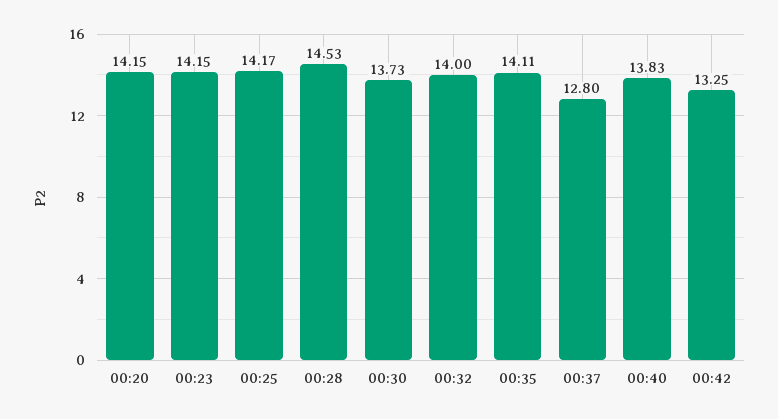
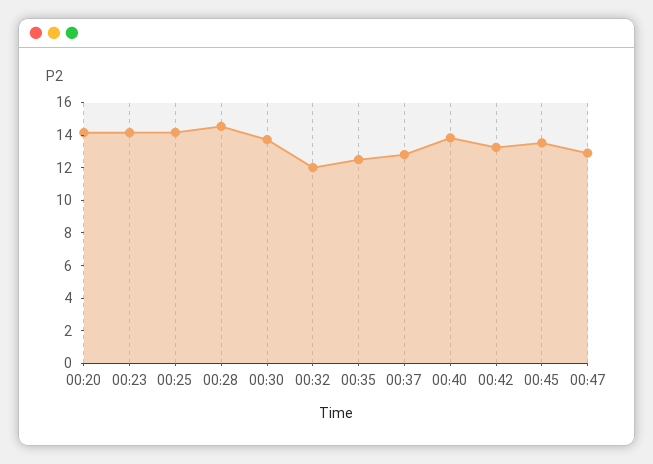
00:32: 14 -> 12
00:35: 14.11 -> 12.5
00:45: none -> 13.5
00:47: none -> 13

